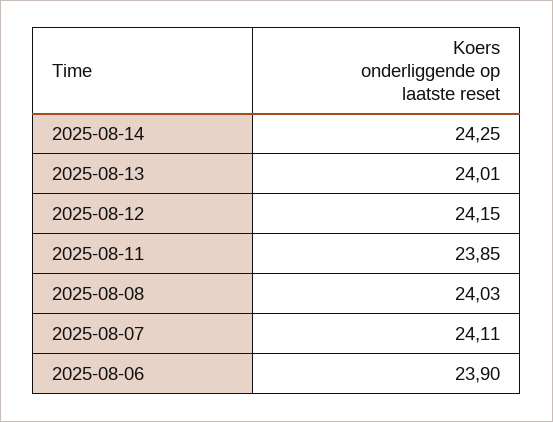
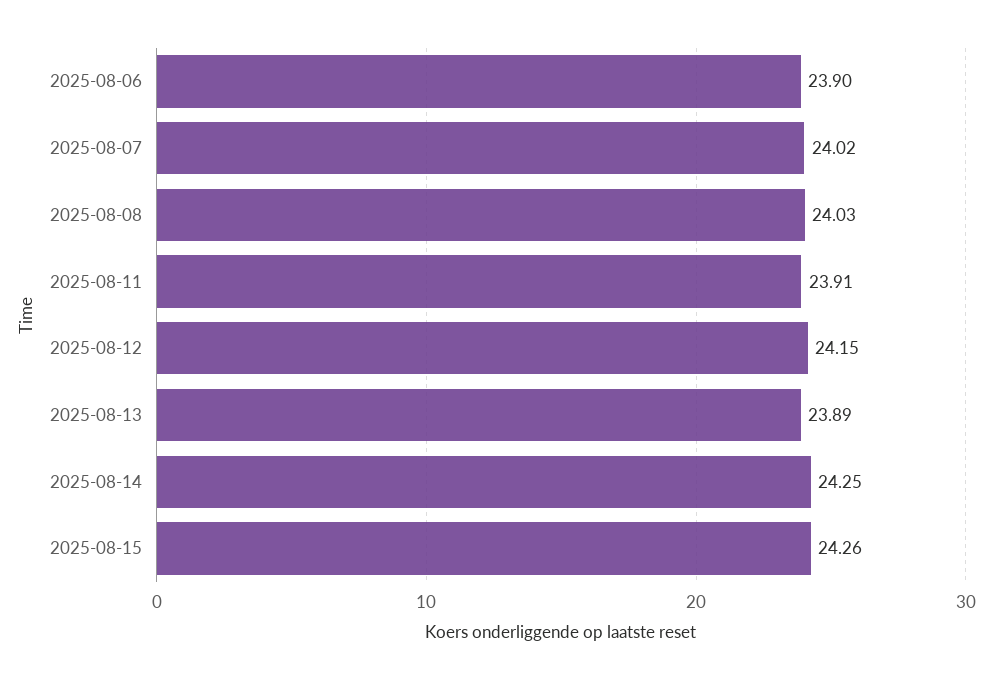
2025-08-13: 24.01 -> 23.89
2025-08-11: 23.85 -> 23.91
2025-08-07: 24.11 -> 24.02
2025-08-15: none -> 24.26

